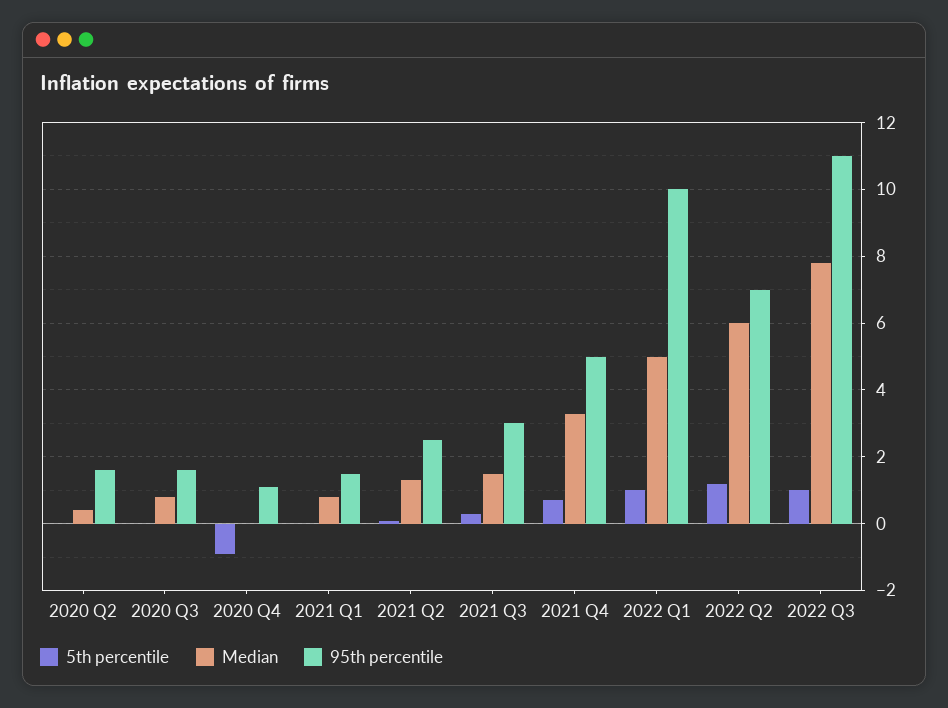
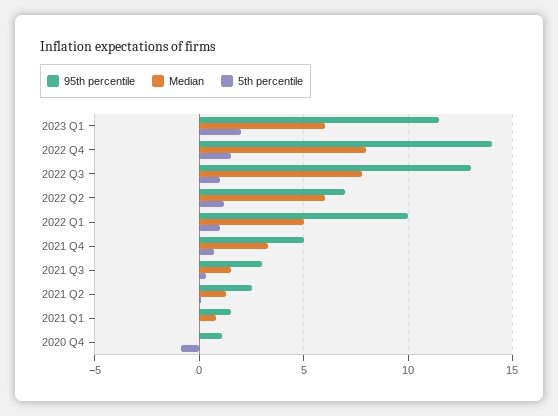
5th percentile, 2020 Q2: 0 -> none
Median, 2020 Q2: 0.4 -> none
95th percentile, 2020 Q2: 1.6 -> none
5th percentile, 2020 Q3: 0 -> none
Median, 2020 Q3: 0.8 -> none
95th percentile, 2020 Q3: 1.6 -> none
95th percentile, 2022 Q3: 11 -> 13
95th percentile, 2023 Q1: none -> 11.5
Median, 2023 Q1: none -> 6
5th percentile, 2023 Q1: none -> 2
95th percentile, 2022 Q4: none -> 14
Median, 2022 Q4: none -> 8
5th percentile, 2022 Q4: none -> 1.5

